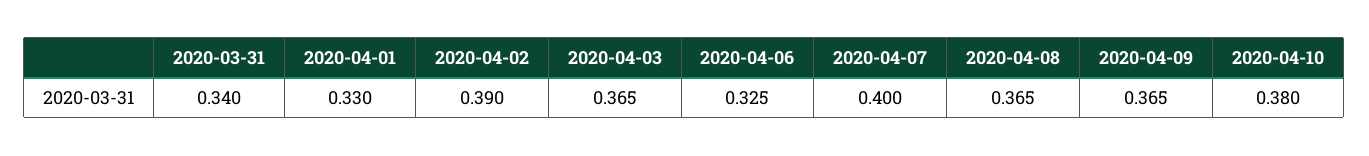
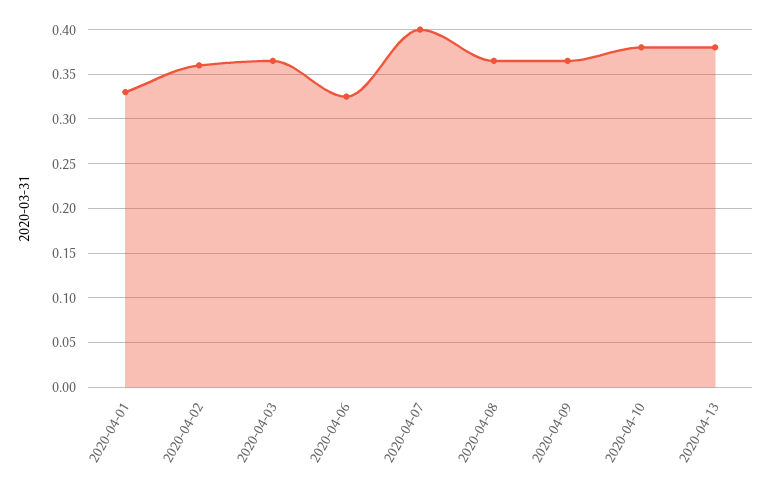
2020-03-31: 0.34 -> none
2020-04-02: 0.39 -> 0.36
2020-04-13: none -> 0.38

